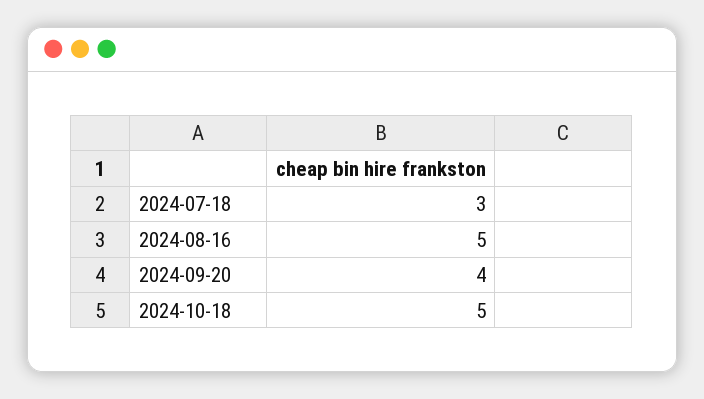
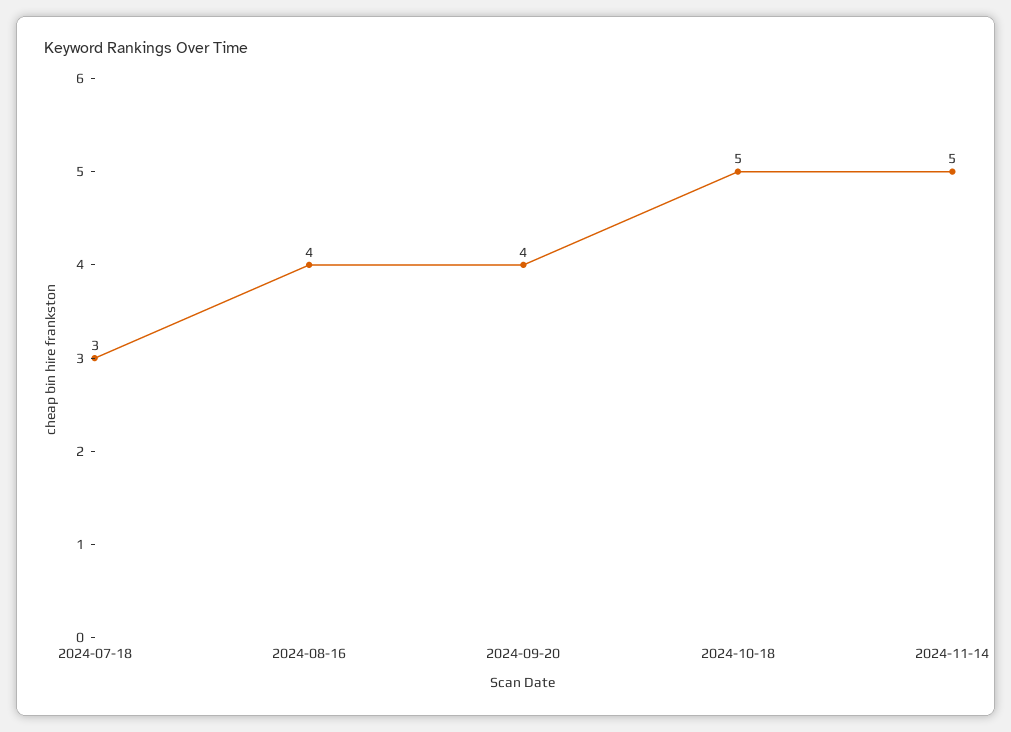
2024-08-16: 5 -> 4
2024-11-14: none -> 5

